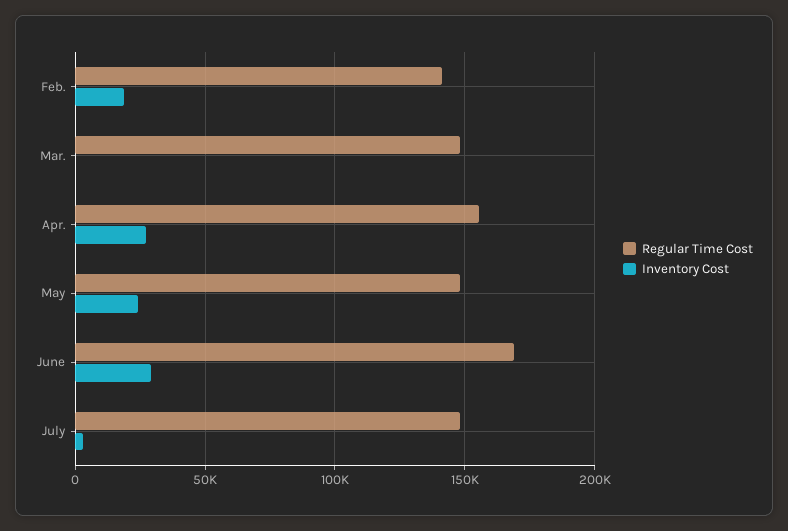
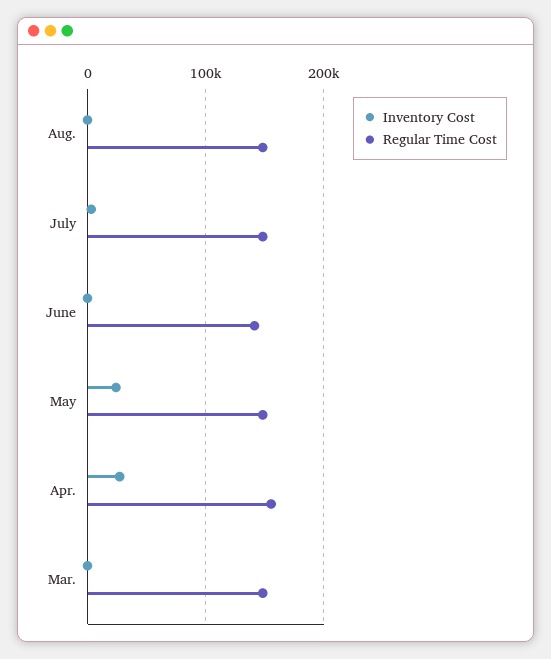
Regular Time Cost, Feb.: 140000 -> none
Inventory Cost, Feb.: 20000 -> none
Regular Time Cost, June: 170000 -> 140000
Inventory Cost, June: 30000 -> 0
Inventory Cost, Aug.: none -> 0
Regular Time Cost, Aug.: none -> 150000

